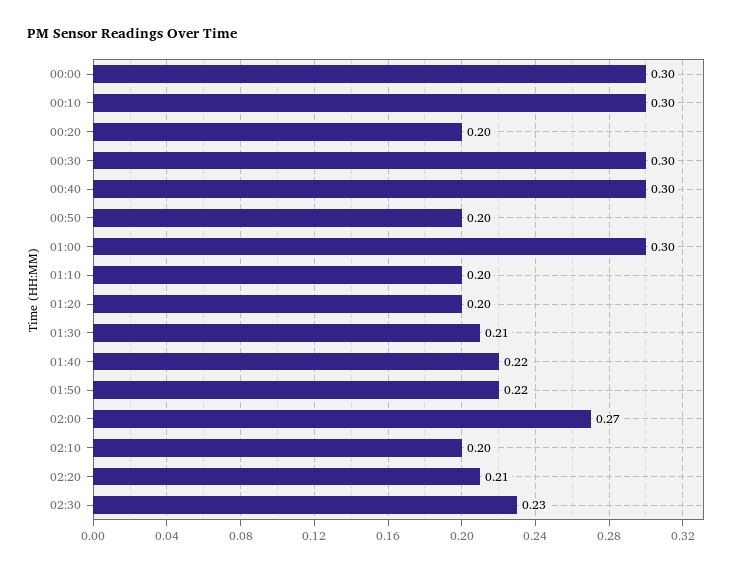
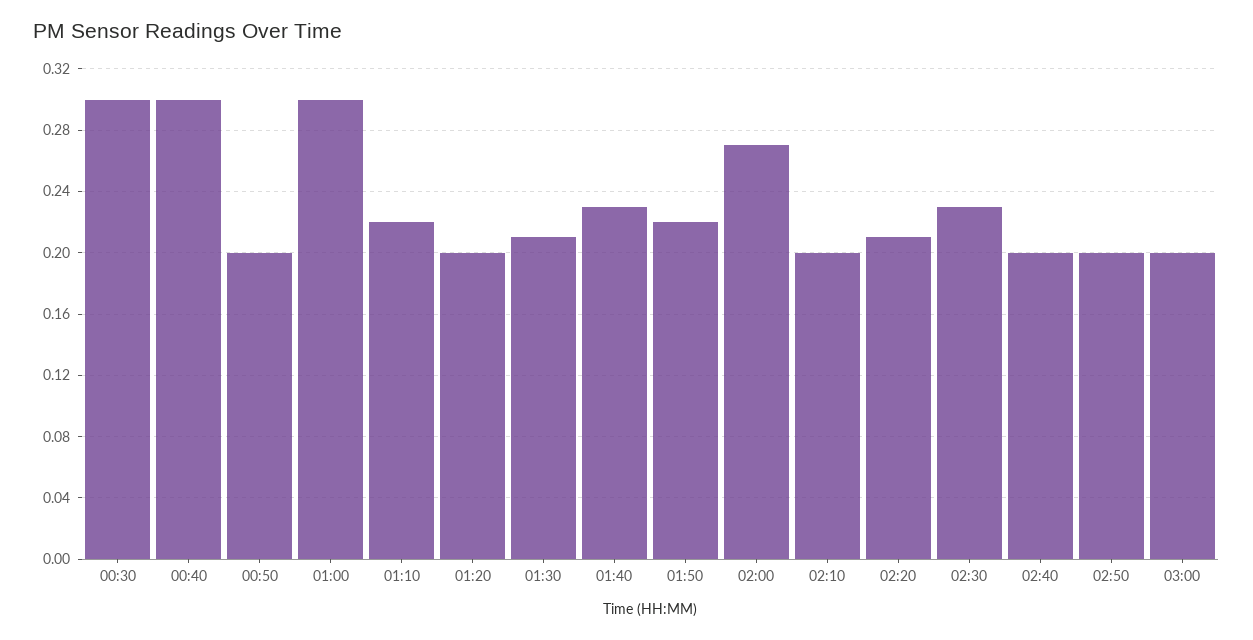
00:00: 0.3 -> none
00:10: 0.3 -> none
00:20: 0.2 -> none
01:10: 0.2 -> 0.22
01:40: 0.22 -> 0.23
02:40: none -> 0.2
02:50: none -> 0.2
03:00: none -> 0.2

